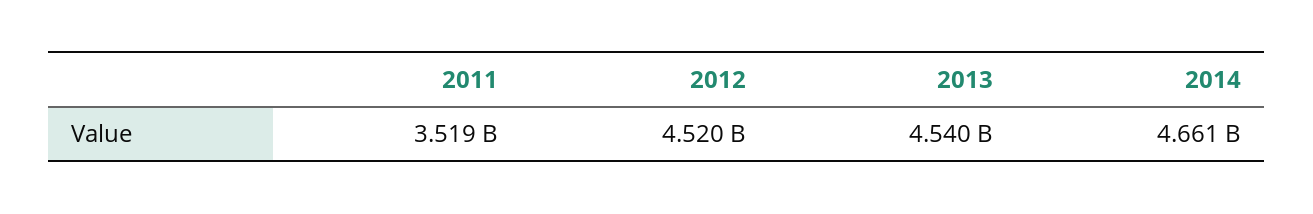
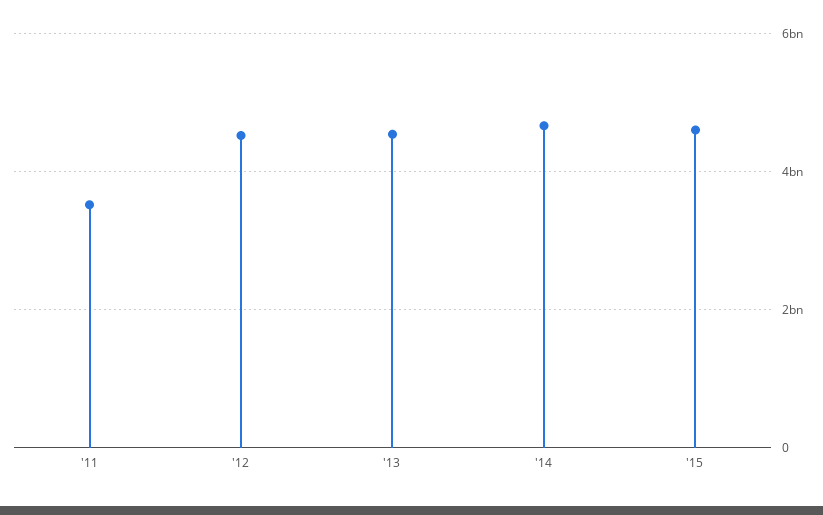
'15: none -> 4600000000

